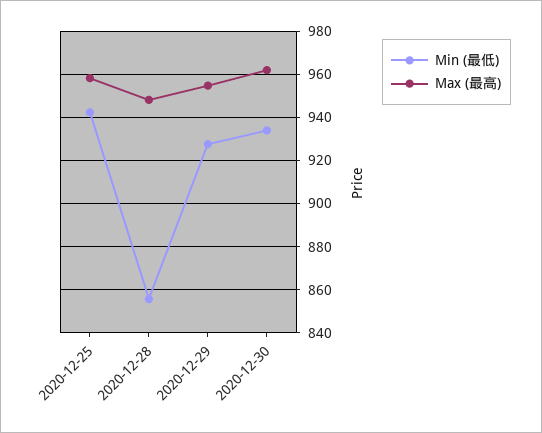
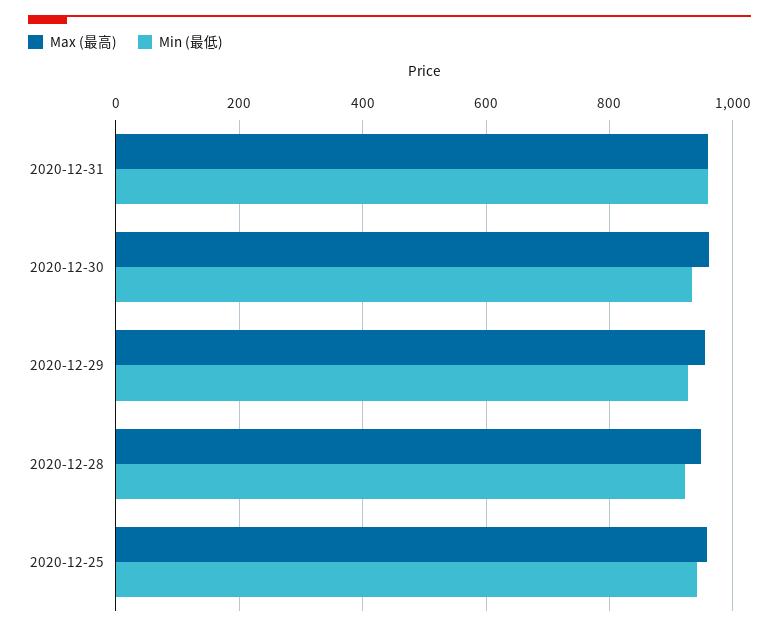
Min (最低), 2020-12-28: 855 -> 920
Max (最高), 2020-12-31: none -> 960
Min (最低), 2020-12-31: none -> 960

